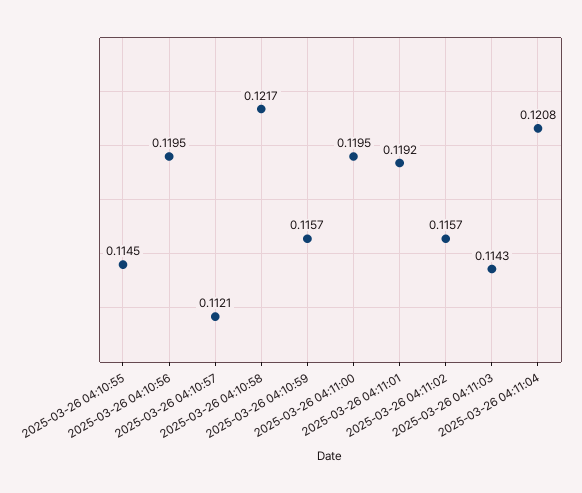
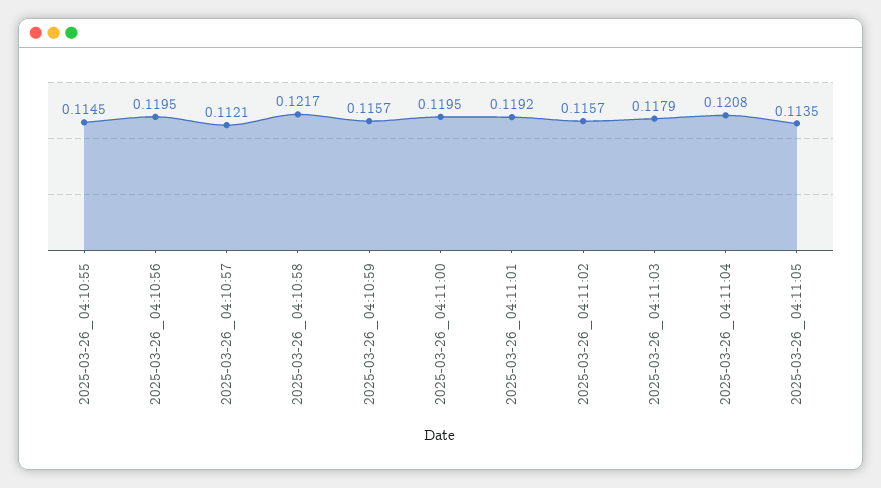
2025-03-26 04:11:03: 0.1143 -> 0.1179
2025-03-26_04:11:05: none -> 0.1135

